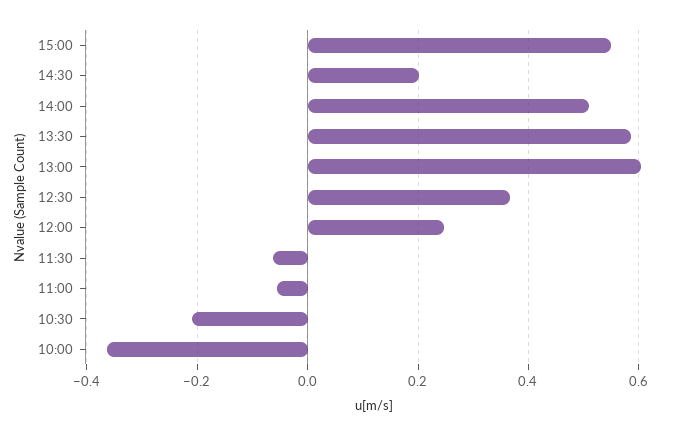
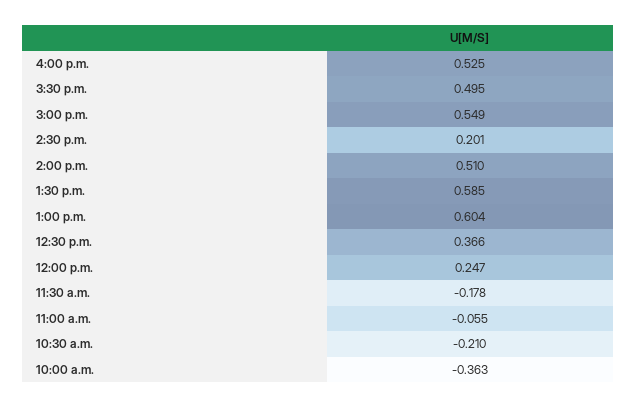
11:30: -0.06 -> -0.178
4:00 p.m.: none -> 0.525
3:30 p.m.: none -> 0.495

